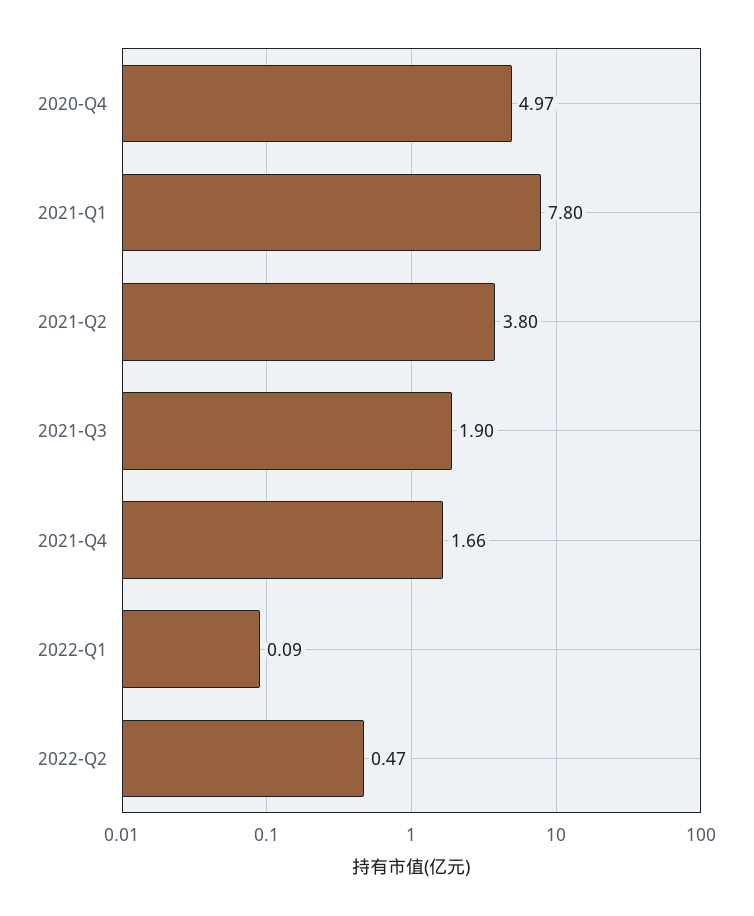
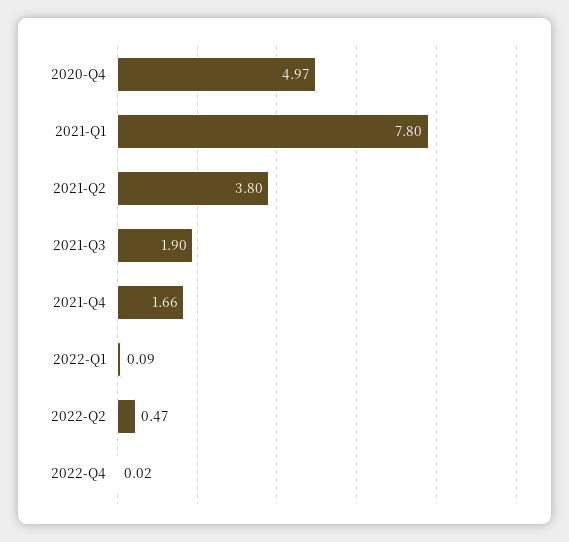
2022-Q4: none -> 0.02

